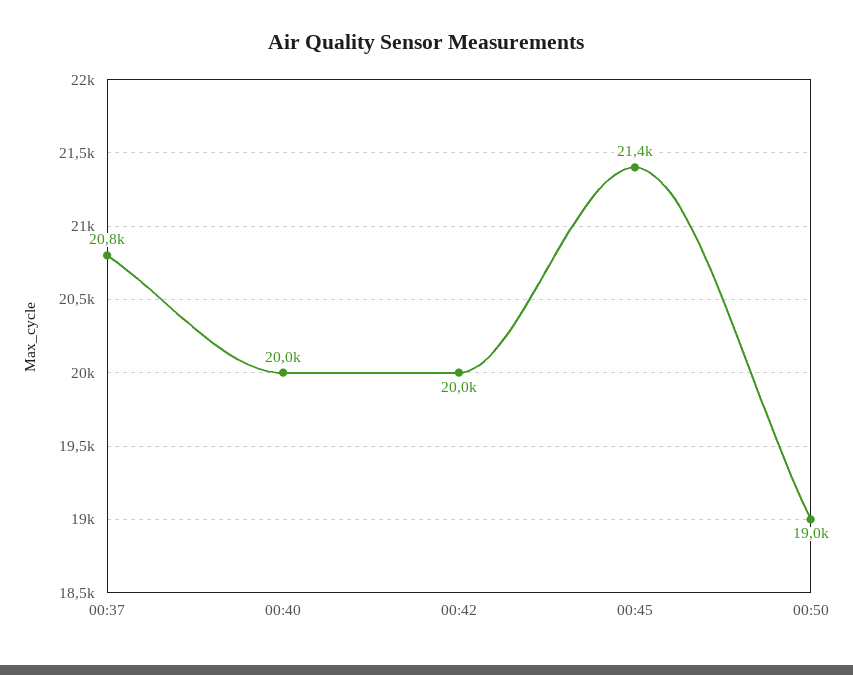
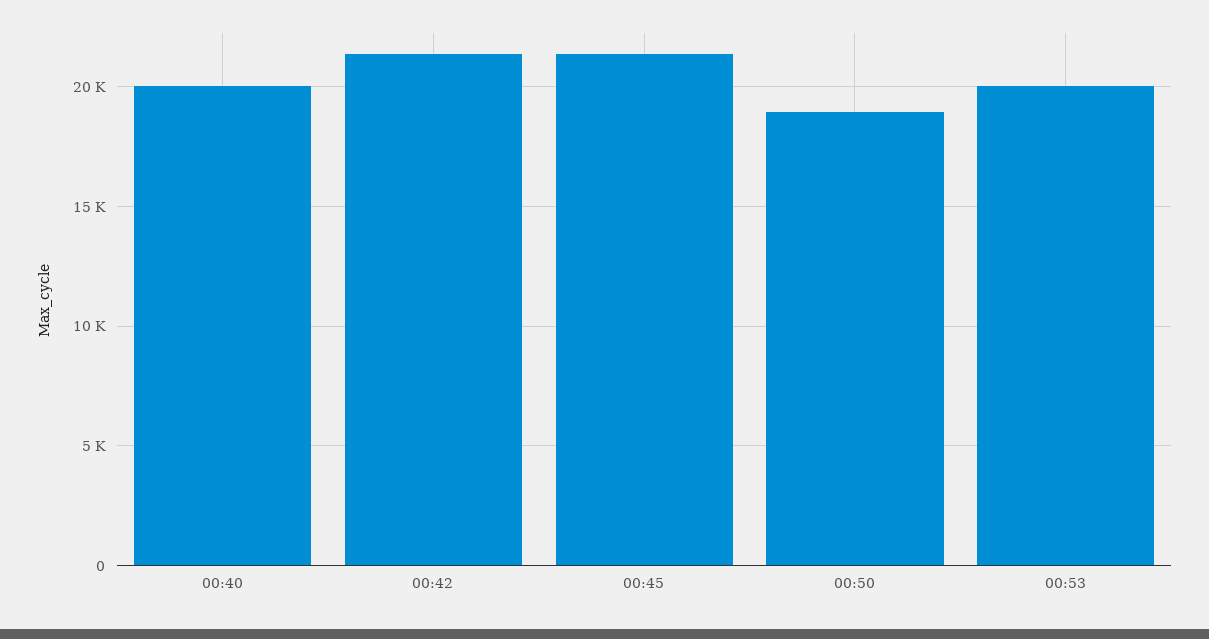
00:37: 20800 -> none
00:42: 20000 -> 21500
00:53: none -> 20000

